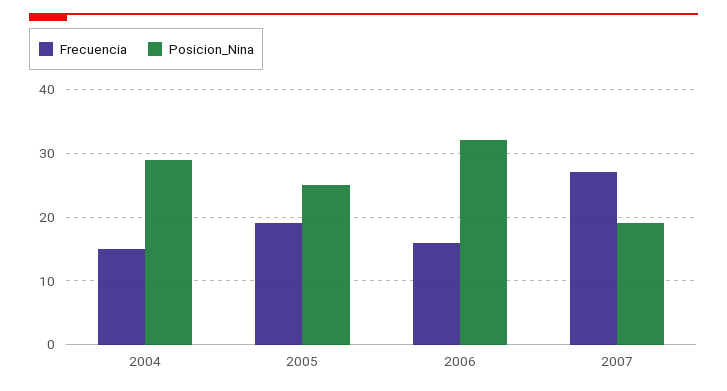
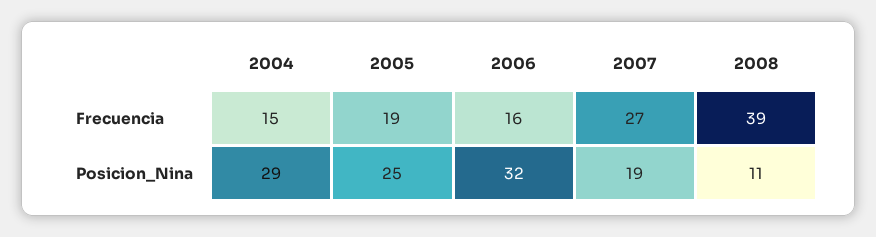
Frecuencia, 2008: none -> 39
Posicion_Nina, 2008: none -> 11

